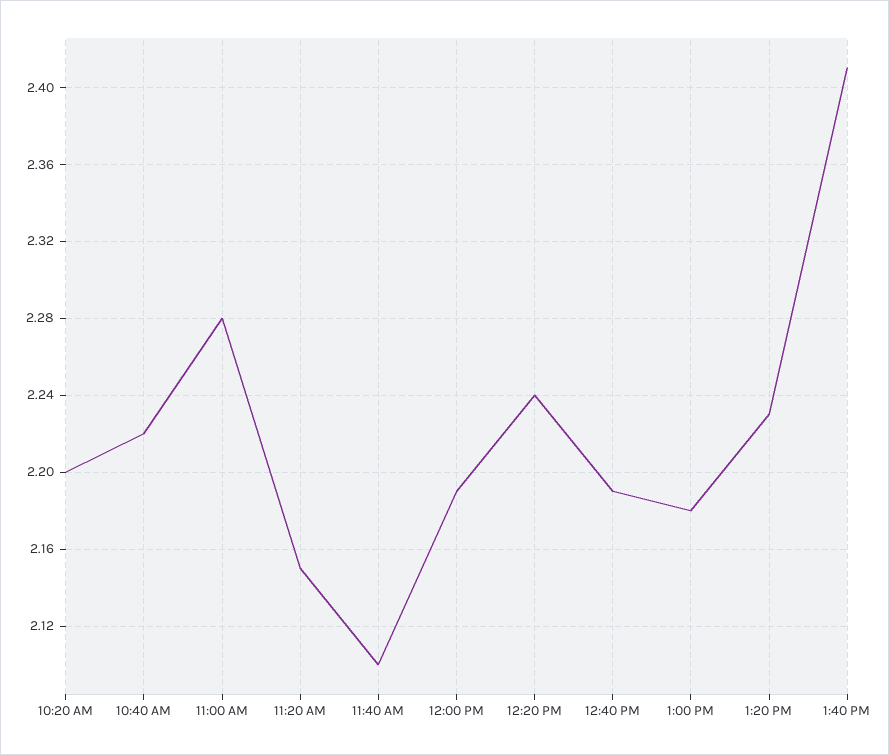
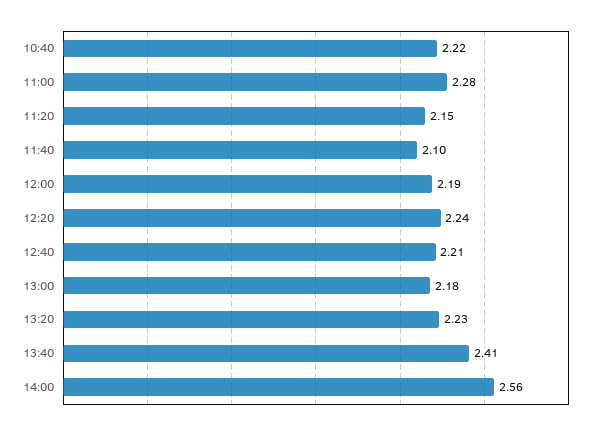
10:20 AM: 2.2 -> none
12:40 PM: 2.19 -> 2.21
14:00: none -> 2.56

